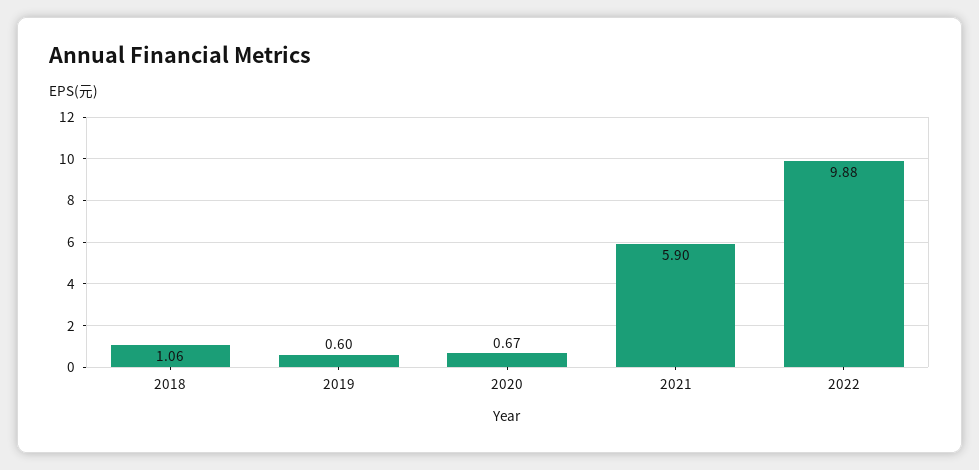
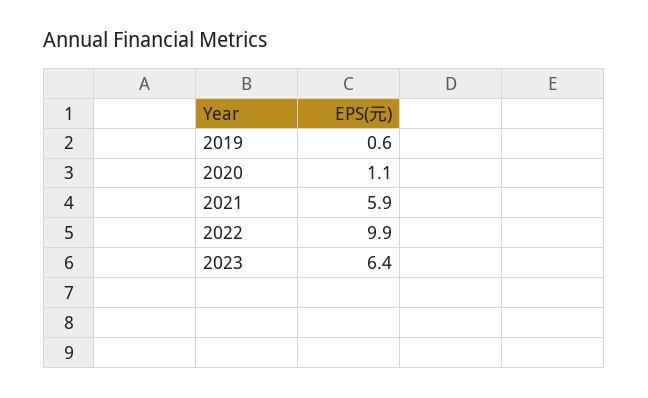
2018: 1.06 -> none
2020: 0.67 -> 1.1
2023: none -> 6.4

